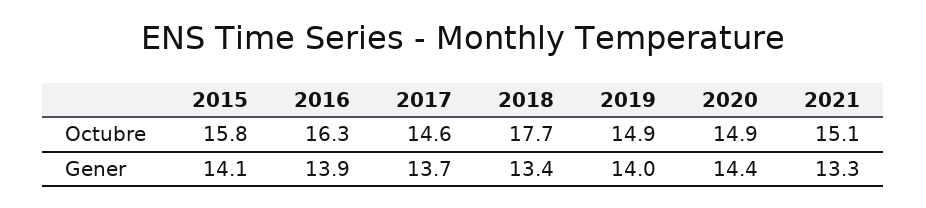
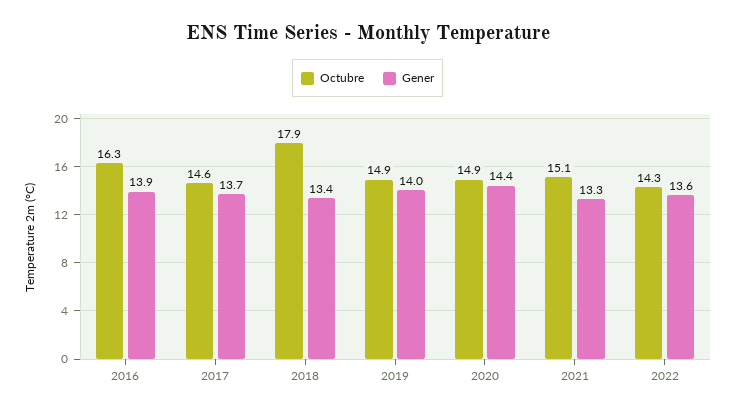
Octubre, 2015: 15.8 -> none
Octubre, 2018: 17.7 -> 17.9
Gener, 2015: 14.1 -> none
Octubre, 2022: none -> 14.3
Gener, 2022: none -> 13.6

